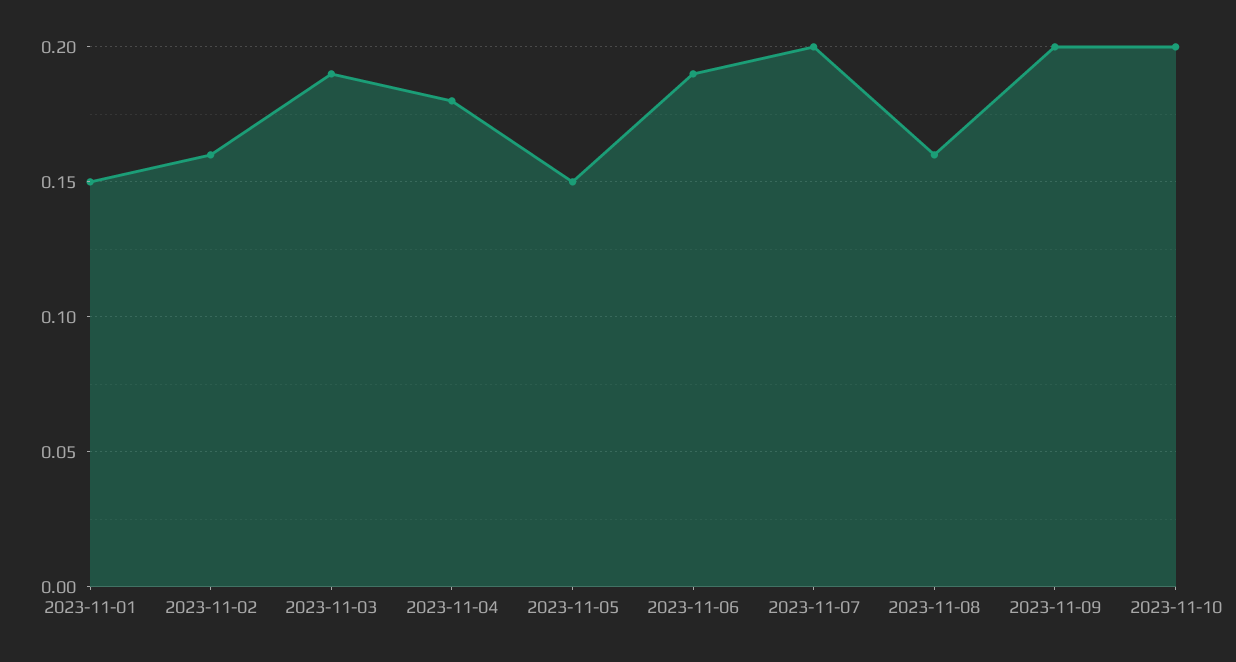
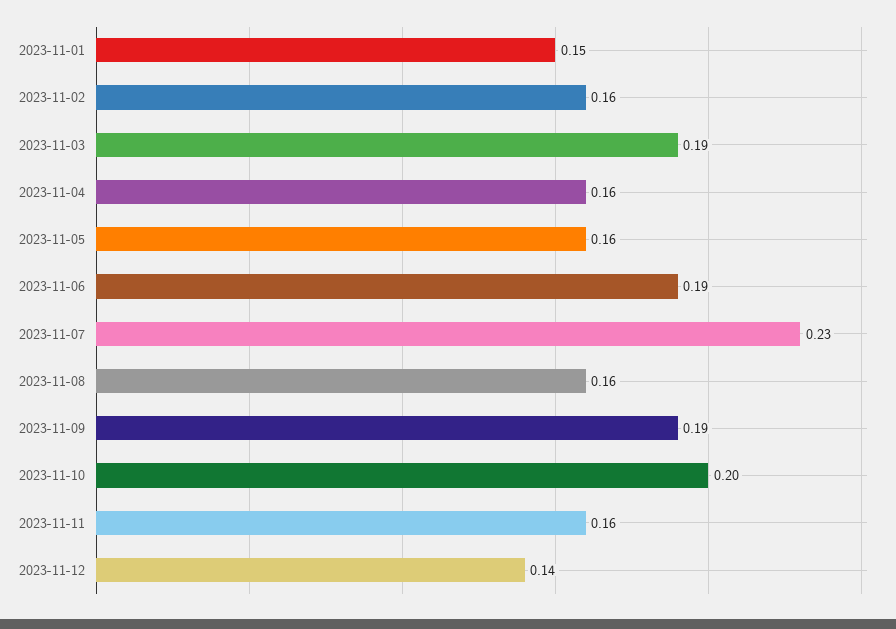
2023-11-04: 0.18 -> 0.16
2023-11-05: 0.15 -> 0.16
2023-11-07: 0.2 -> 0.23
2023-11-09: 0.2 -> 0.19
2023-11-11: none -> 0.16
2023-11-12: none -> 0.14

